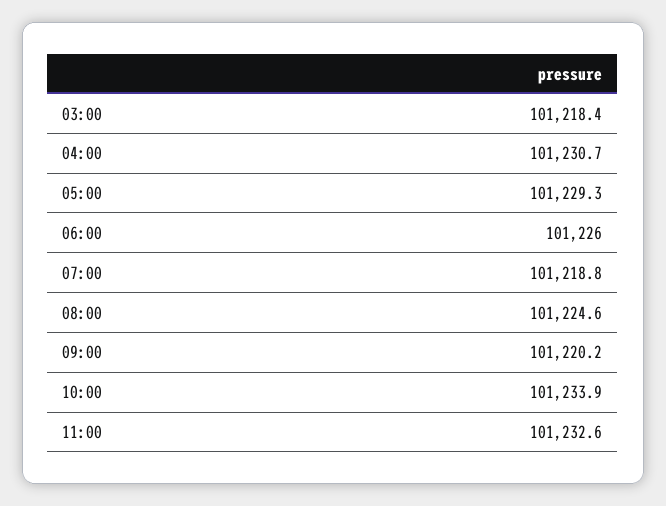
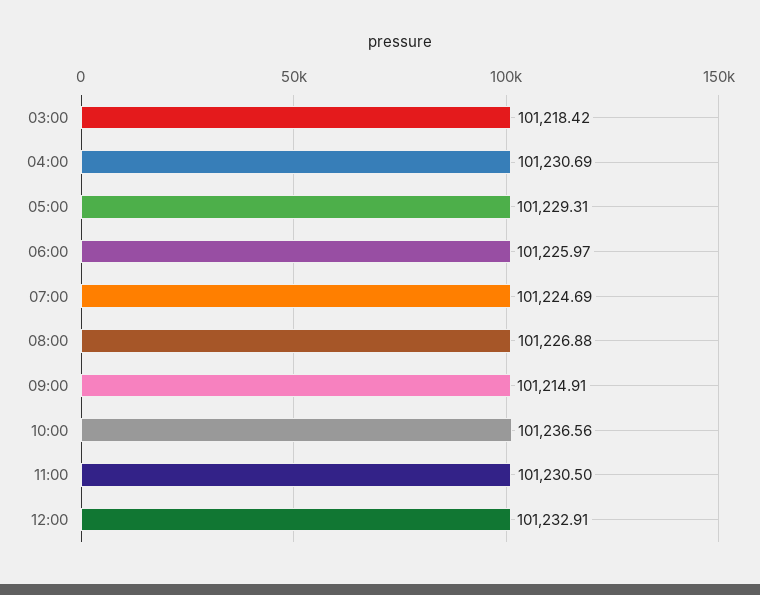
07:00: 101218.8 -> 101224.69
08:00: 101224.6 -> 101226.88
09:00: 101220.2 -> 101214.91
10:00: 101233.9 -> 101236.56
11:00: 101232.6 -> 101230.5
12:00: none -> 101232.91

